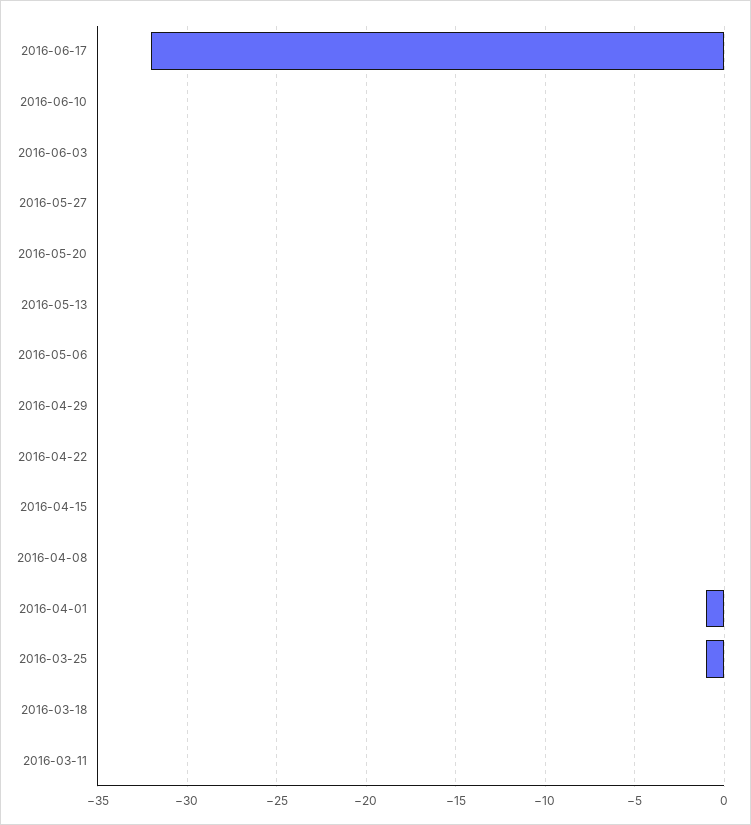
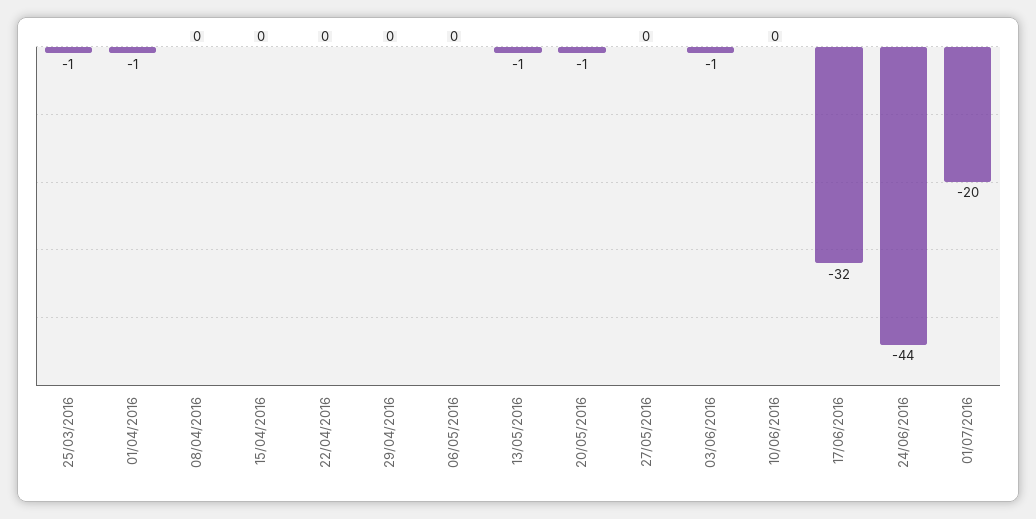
2016-06-03: 0 -> -1
2016-05-20: 0 -> -1
2016-05-13: 0 -> -1
2016-03-18: 0 -> none
2016-03-11: 0 -> none
24/06/2016: none -> -44
01/07/2016: none -> -20

